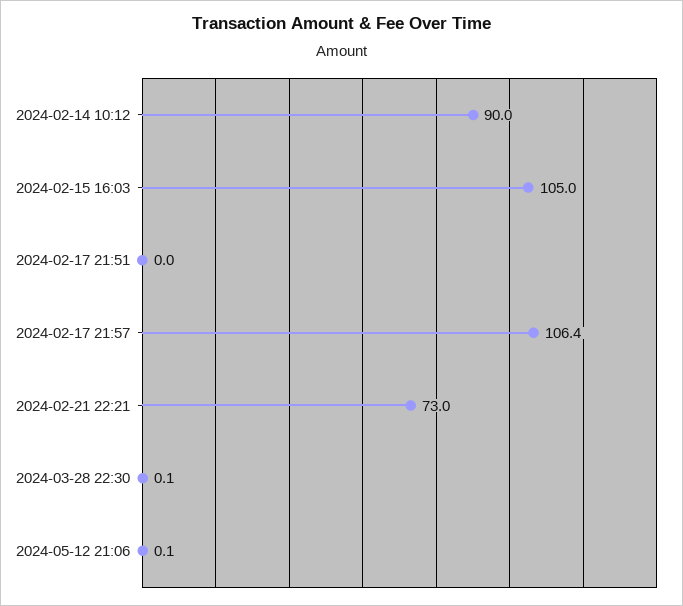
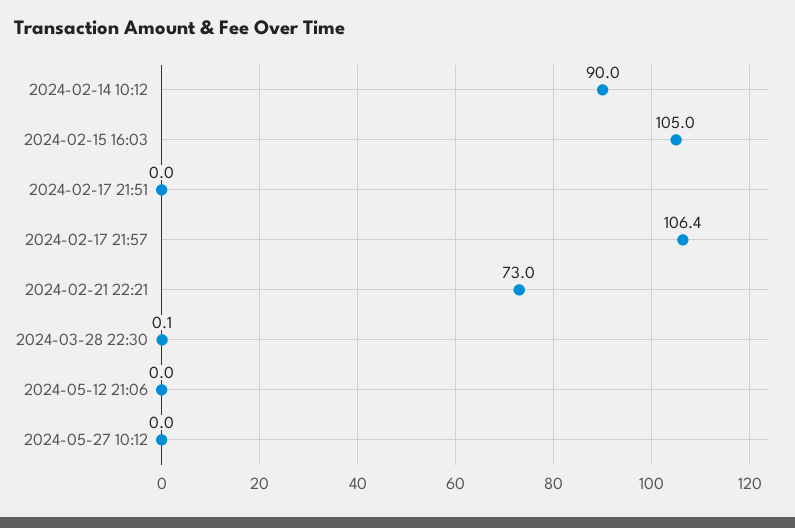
2024-05-12 21:06: 0.1 -> 0
2024-05-27 10:12: none -> 0

